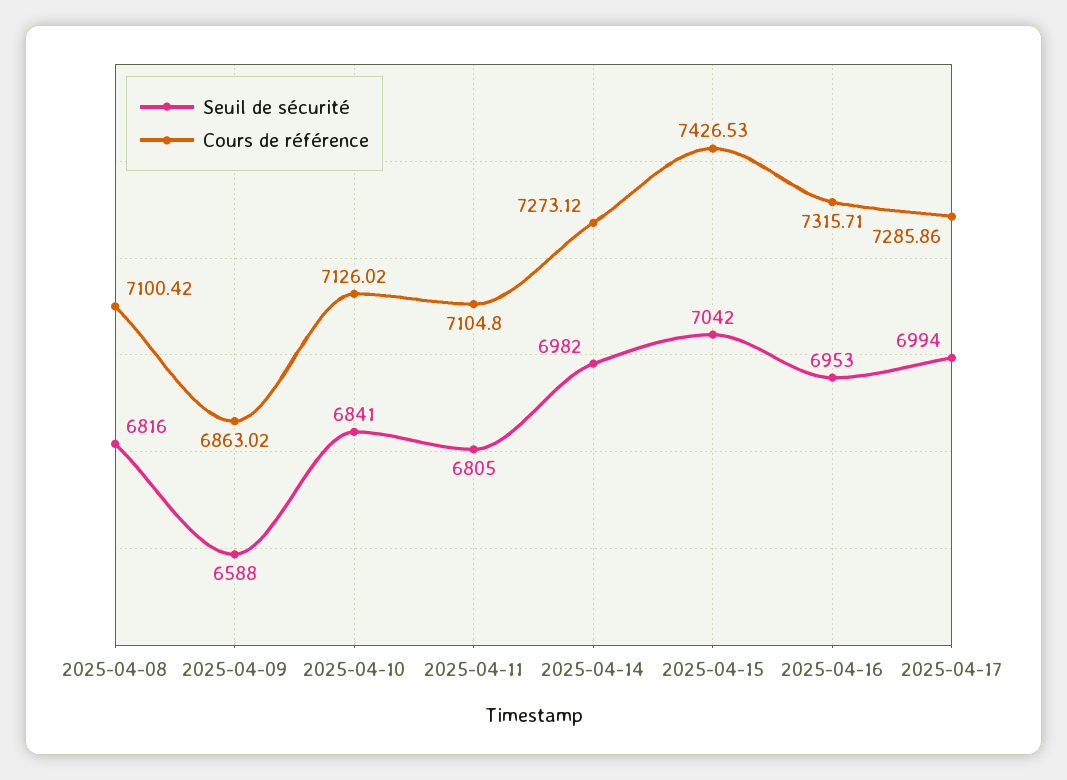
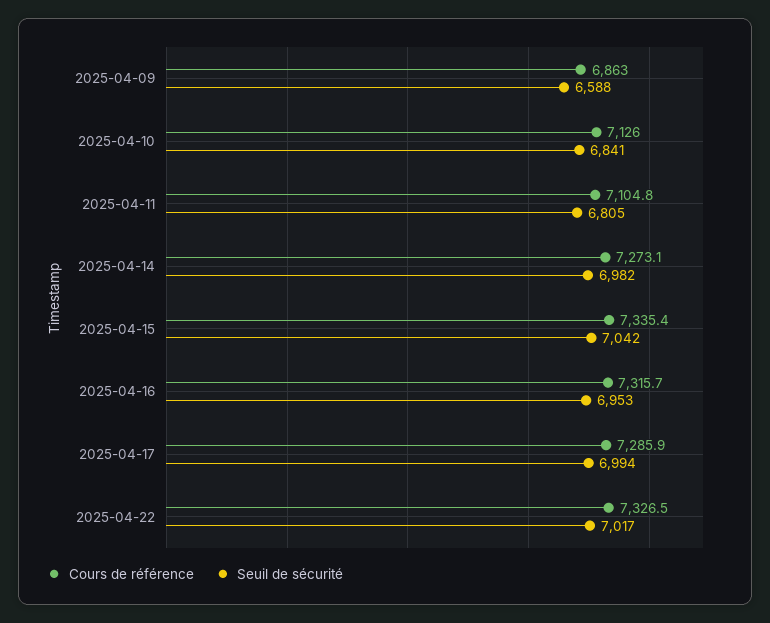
Seuil de sécurité, 2025-04-08: 6816 -> none
Cours de référence, 2025-04-08: 7100.42 -> none
Cours de référence, 2025-04-15: 7426.53 -> 7335.4
Cours de référence, 2025-04-22: none -> 7326.5
Seuil de sécurité, 2025-04-22: none -> 7017

